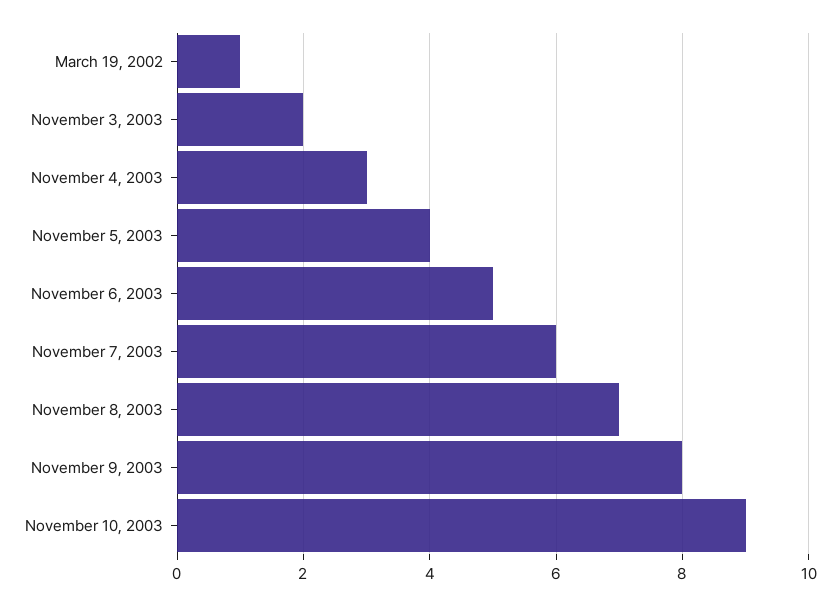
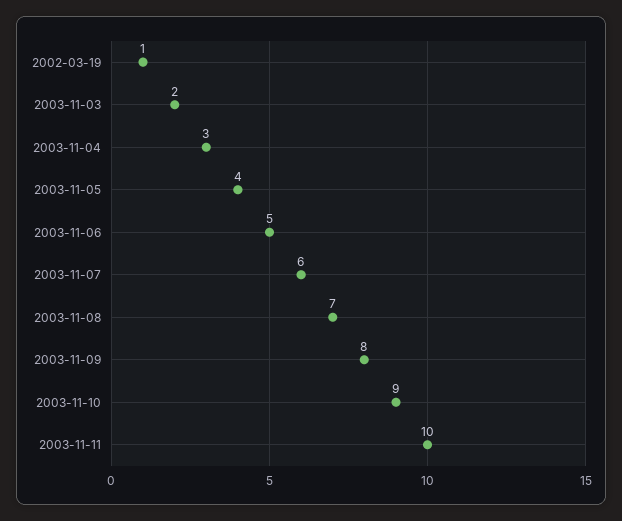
2003-11-11: none -> 10

